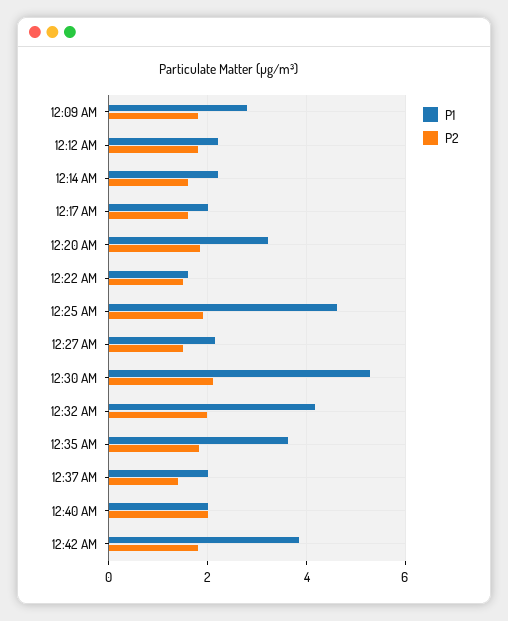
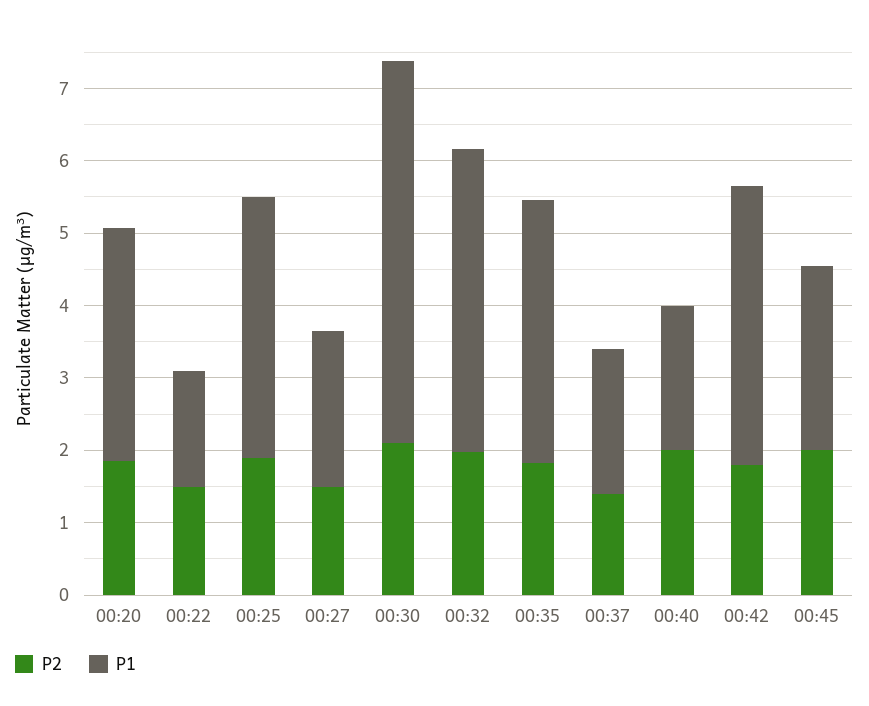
P1, 12:09 AM: 2.8 -> none
P2, 12:09 AM: 1.8 -> none
P1, 12:12 AM: 2.2 -> none
P2, 12:12 AM: 1.8 -> none
P1, 12:14 AM: 2.2 -> none
P2, 12:14 AM: 1.6 -> none
P1, 12:17 AM: 2 -> none
P2, 12:17 AM: 1.6 -> none
P1, 12:25 AM: 4.6 -> 3.6
P2, 00:45: none -> 2
P1, 00:45: none -> 2.6

